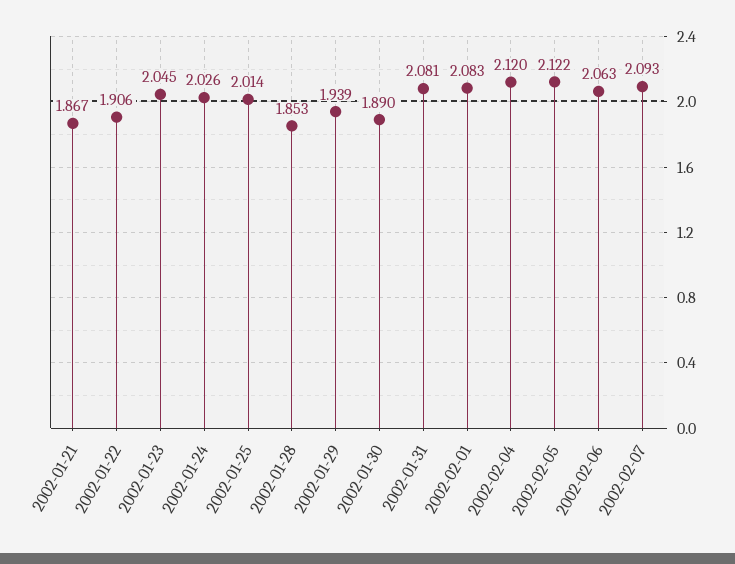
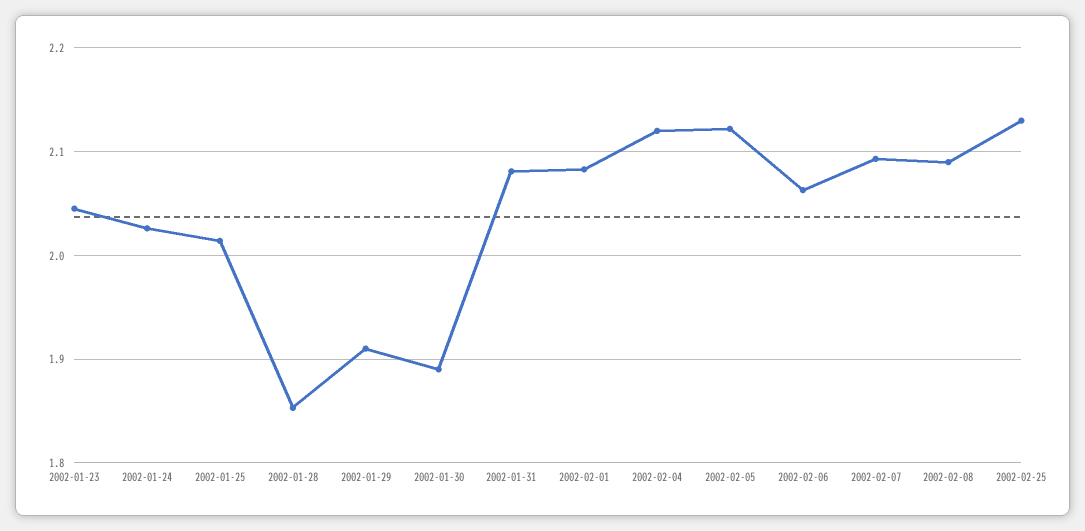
2002-01-21: 1.867 -> none
2002-01-22: 1.906 -> none
2002-01-29: 1.939 -> 1.91
2002-02-08: none -> 2.09
2002-02-25: none -> 2.13

